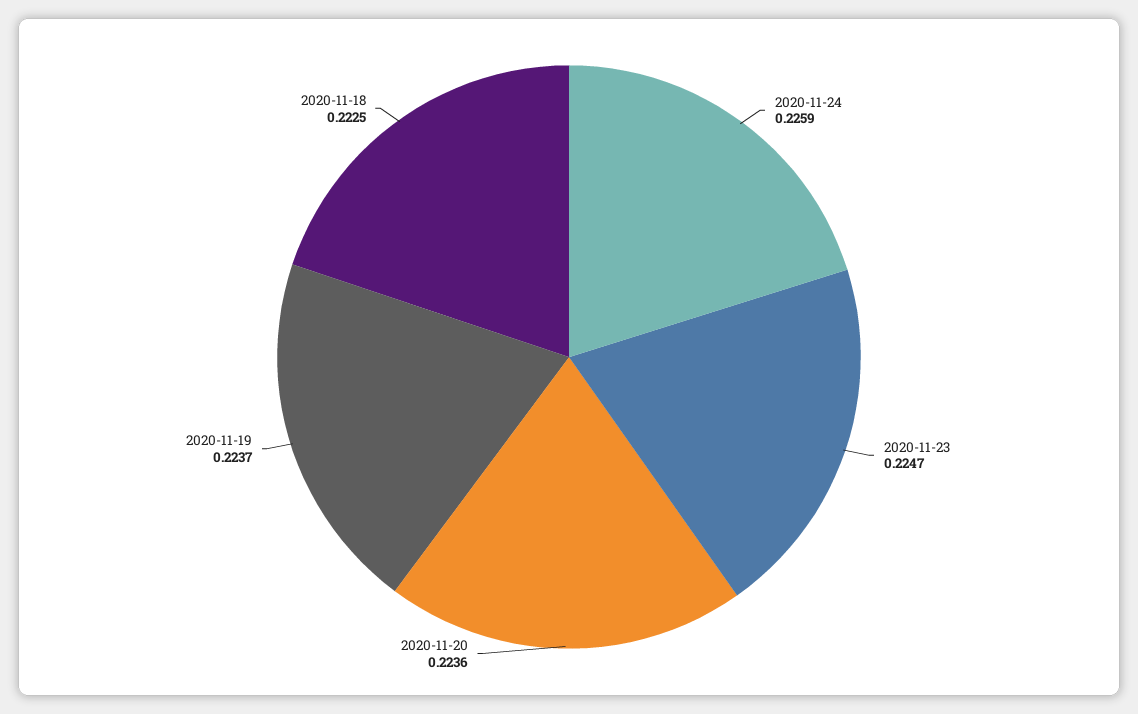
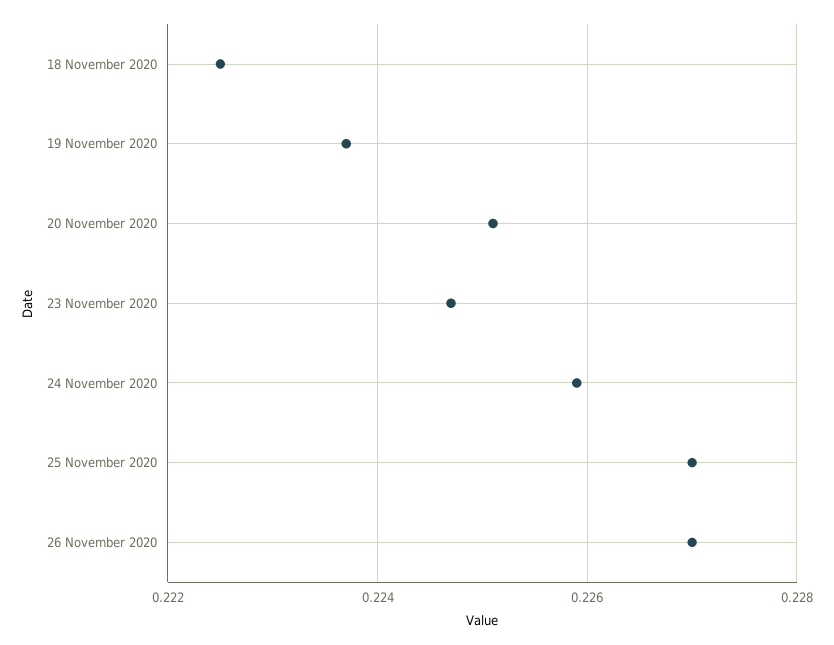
2020-11-20: 0.2236 -> 0.225
25 November 2020: none -> 0.227
26 November 2020: none -> 0.227

